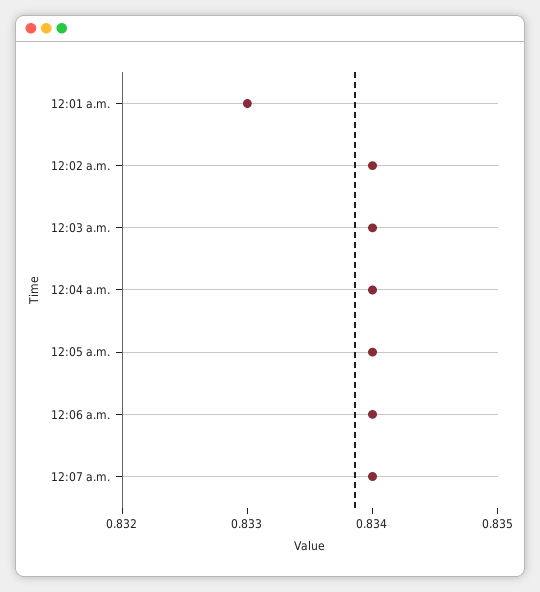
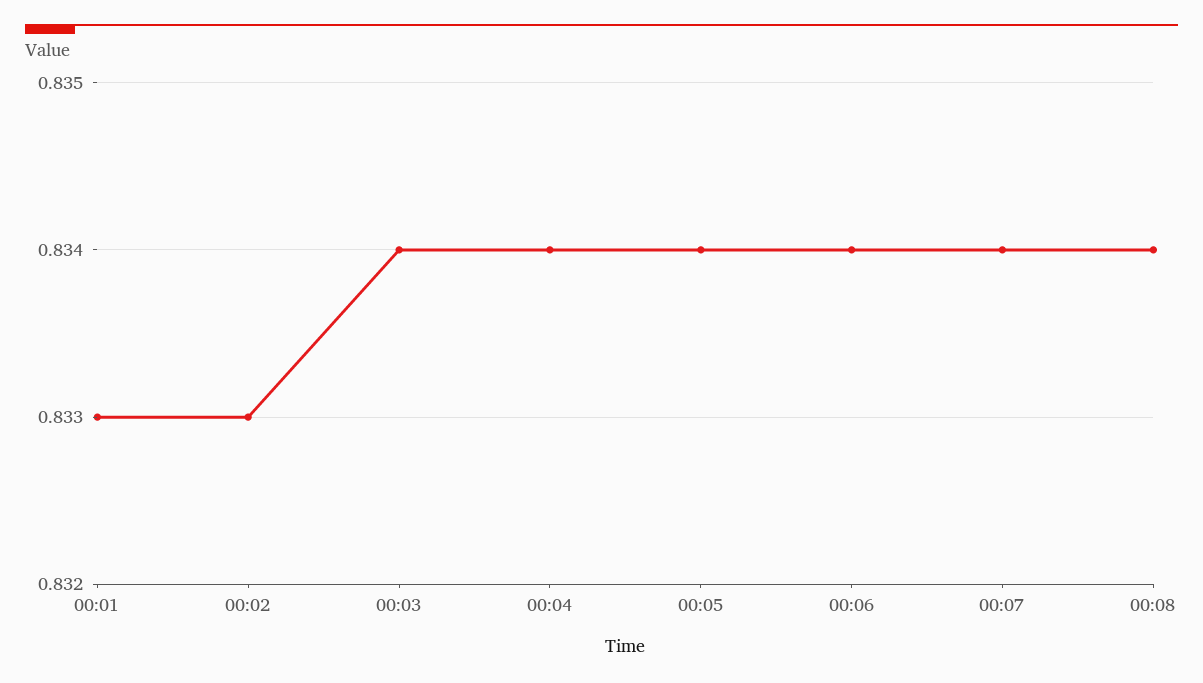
12:02 a.m.: 0.834 -> 0.833
00:08: none -> 0.834

